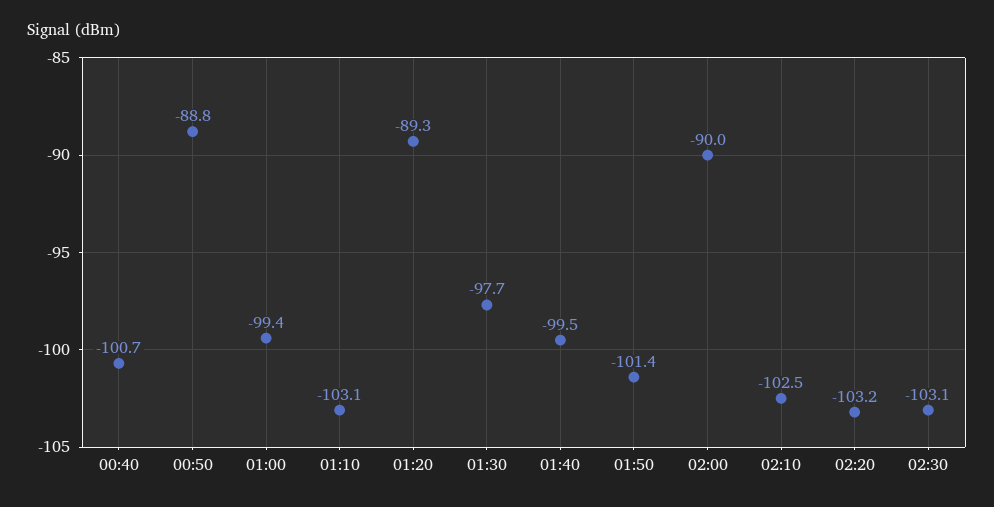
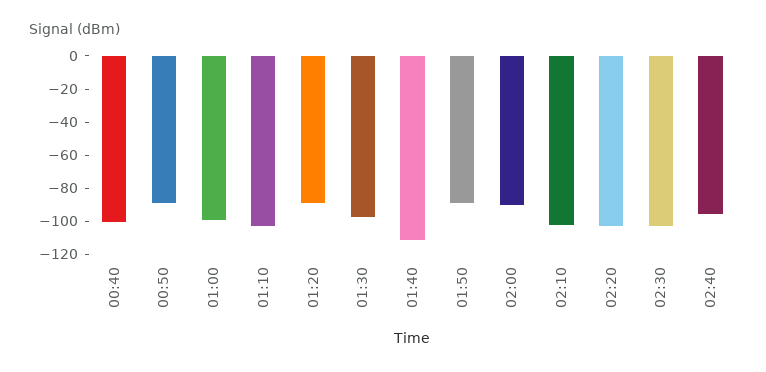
01:40: -99.5 -> -110
01:50: -101.4 -> -90
02:40: none -> -95

